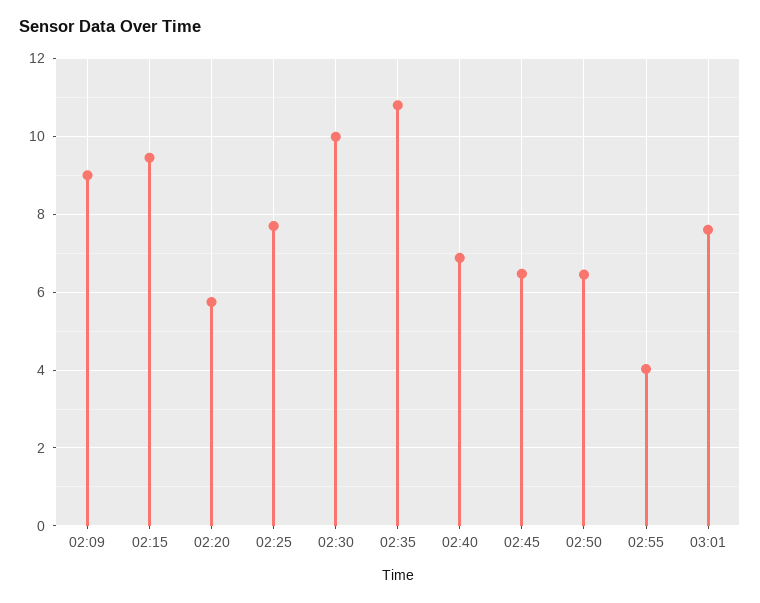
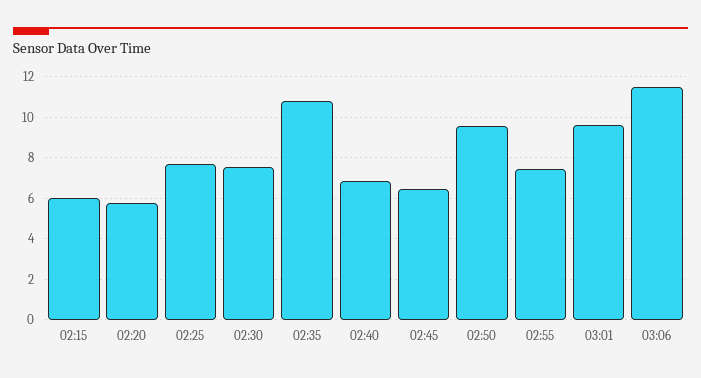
02:09: 9 -> none
02:15: 9.4 -> 6
02:30: 10 -> 7.5
02:50: 6.4 -> 9.5
02:55: 4 -> 7.5
03:01: 7.6 -> 9.5
03:06: none -> 11.5

